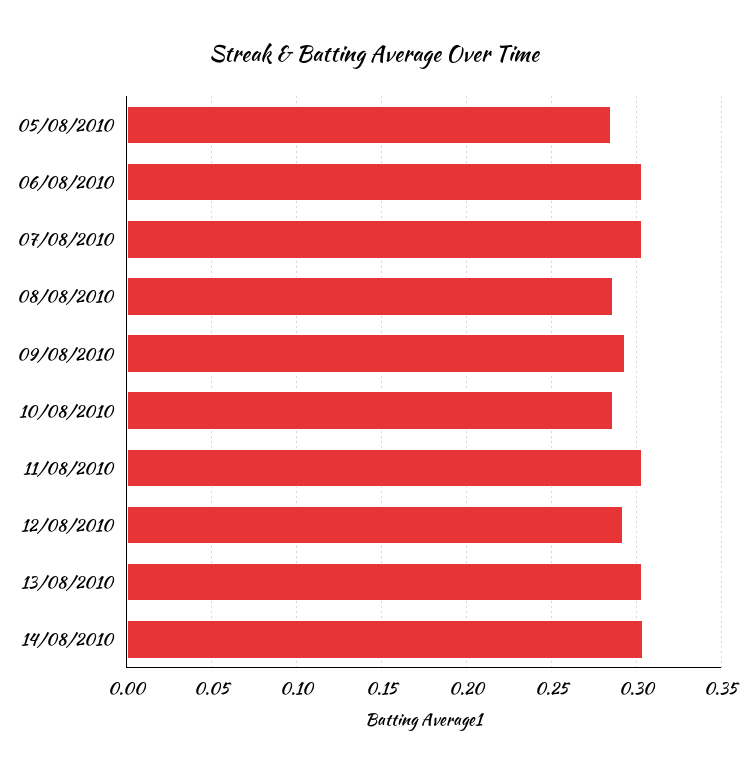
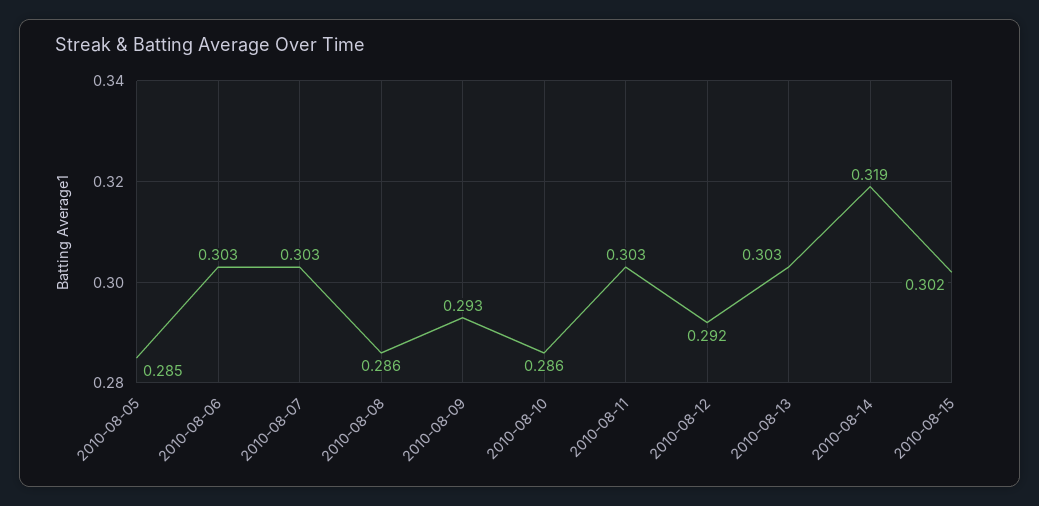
14/08/2010: 0.305 -> 0.319
2010-08-15: none -> 0.302

